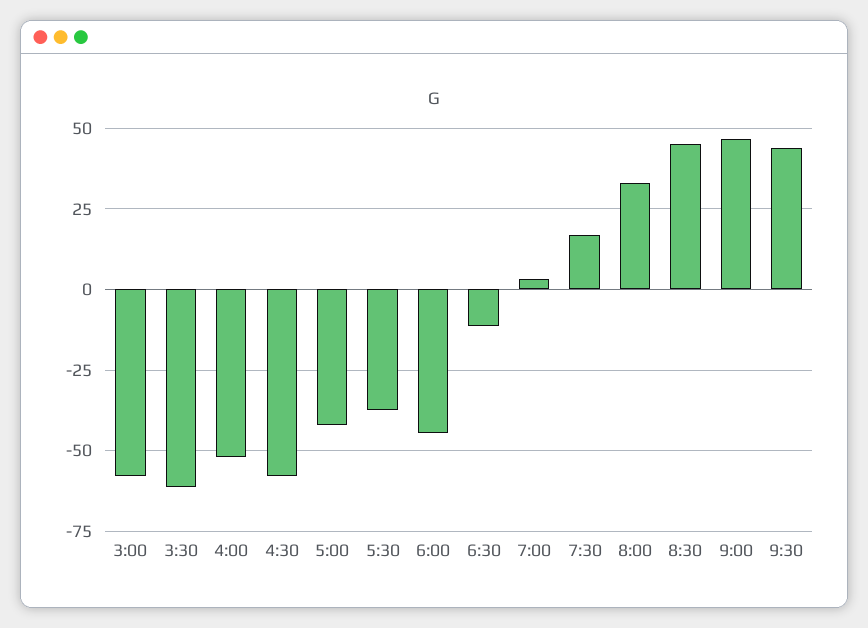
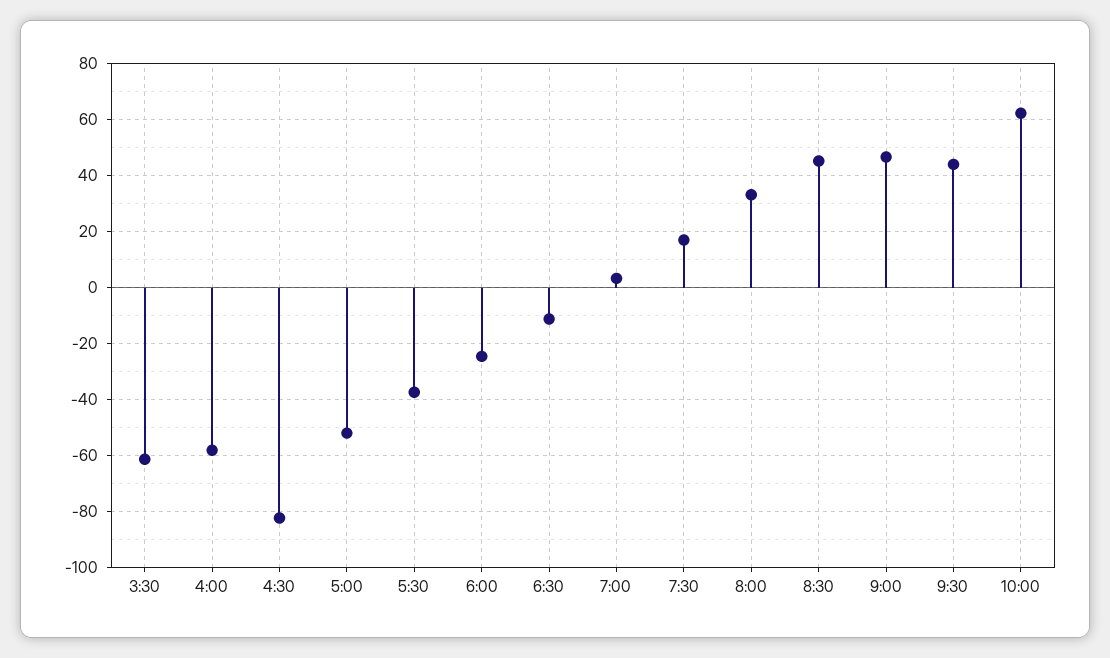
3:00: -57.5 -> none
4:00: -52.5 -> -57.5
4:30: -57.5 -> -82.5
5:00: -42.5 -> -52.5
6:00: -45 -> -25
10:00: none -> 62.5

